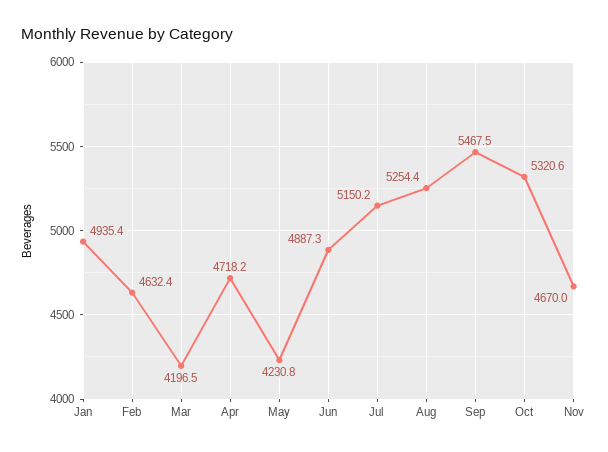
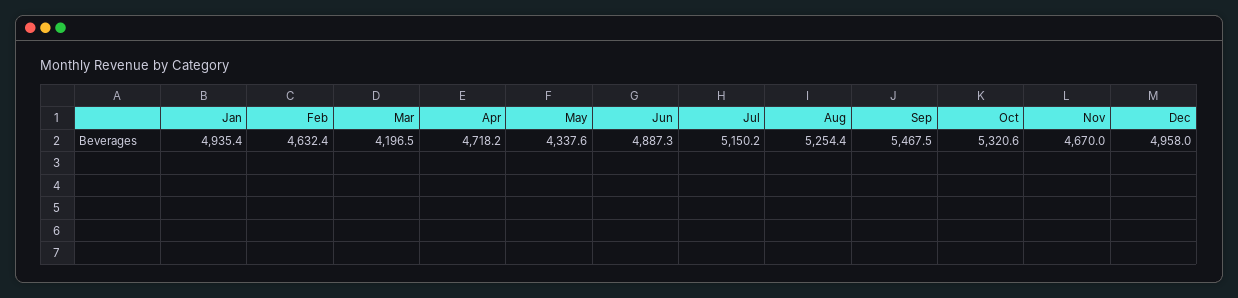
May: 4230.8 -> 4337.6
Dec: none -> 4958

